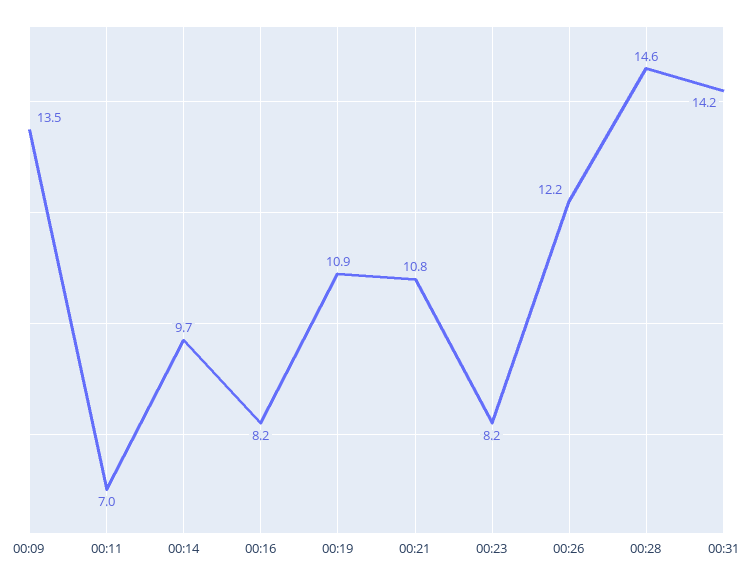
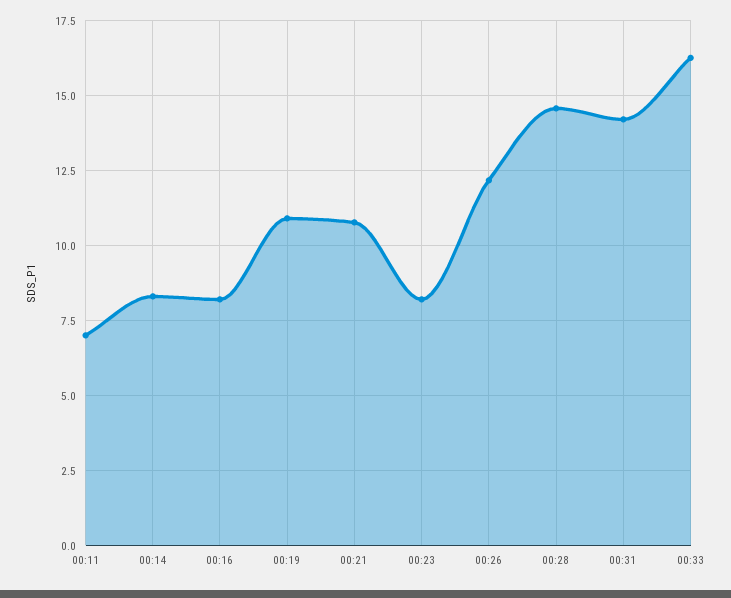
00:09: 13.5 -> none
00:14: 9.7 -> 8.25
00:33: none -> 16.25

